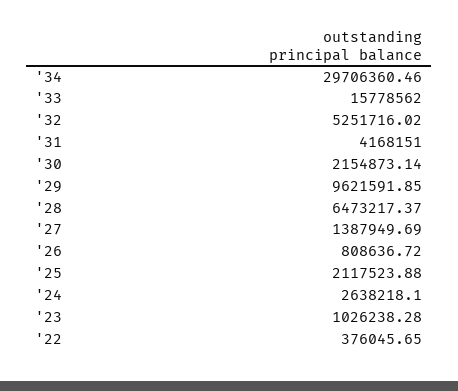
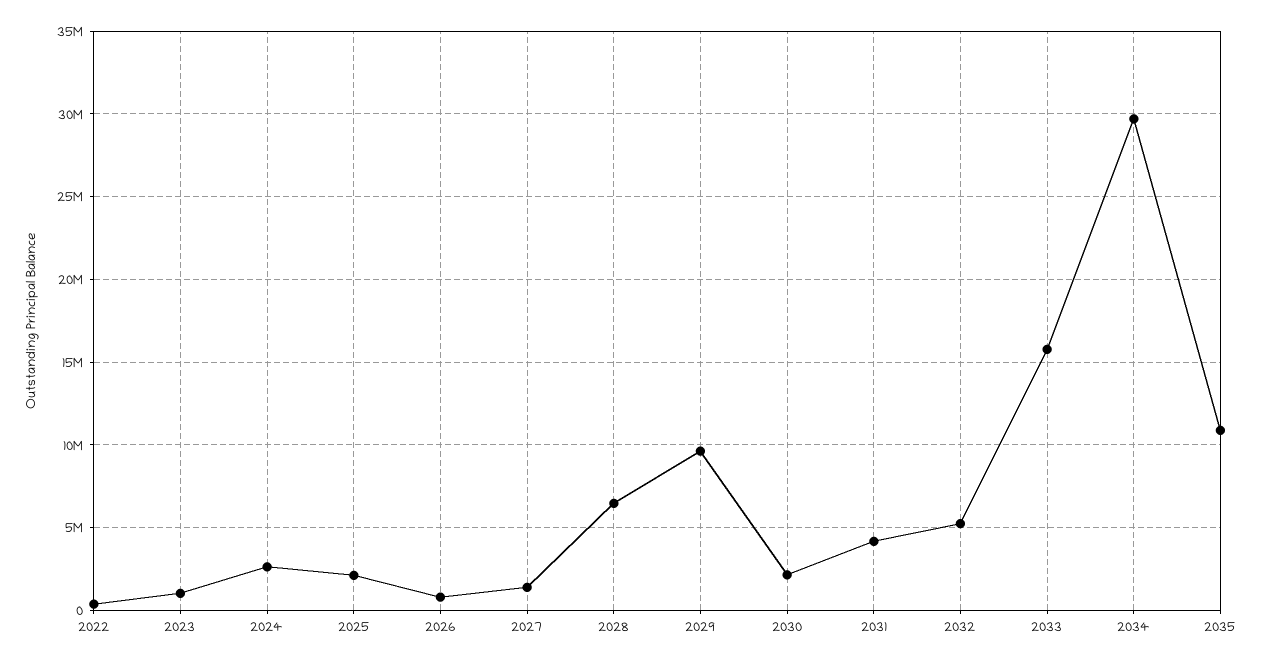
2035: none -> 11000000

